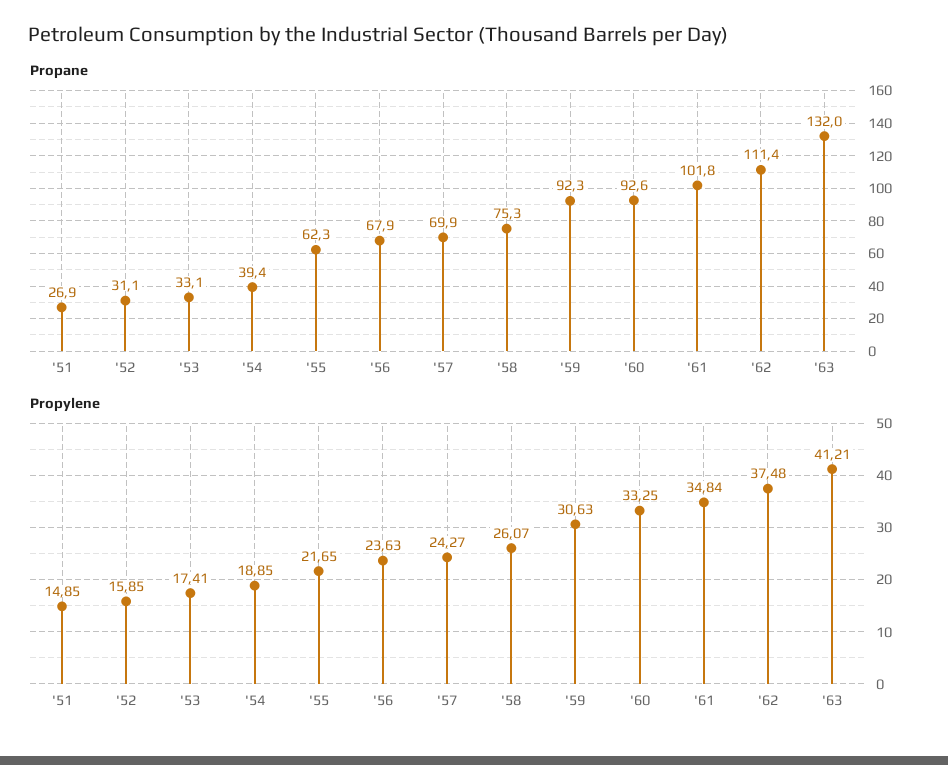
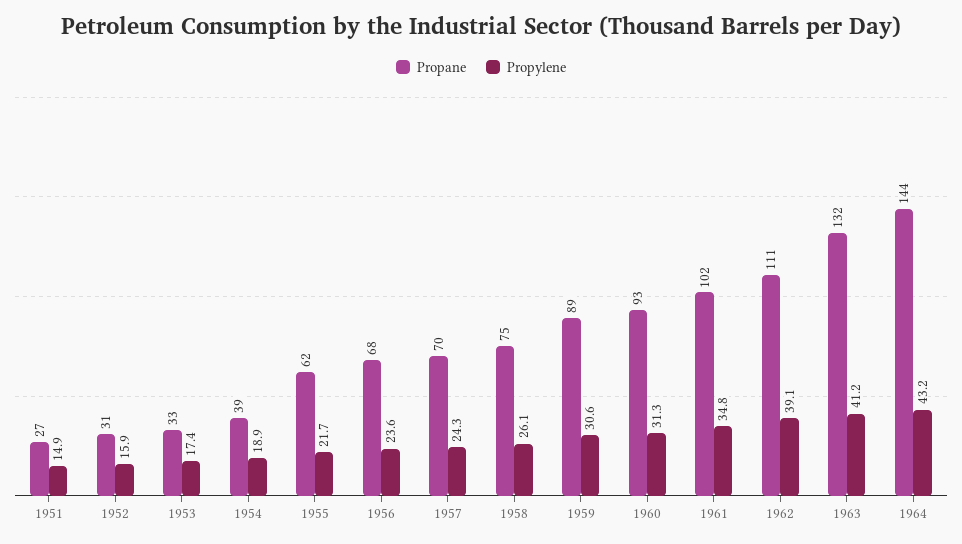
Propane, '59: 92.3 -> 89
Propylene, '60: 33.25 -> 31.3
Propylene, '62: 37.48 -> 39.1
Propane, 1964: none -> 144
Propylene, 1964: none -> 43.2

